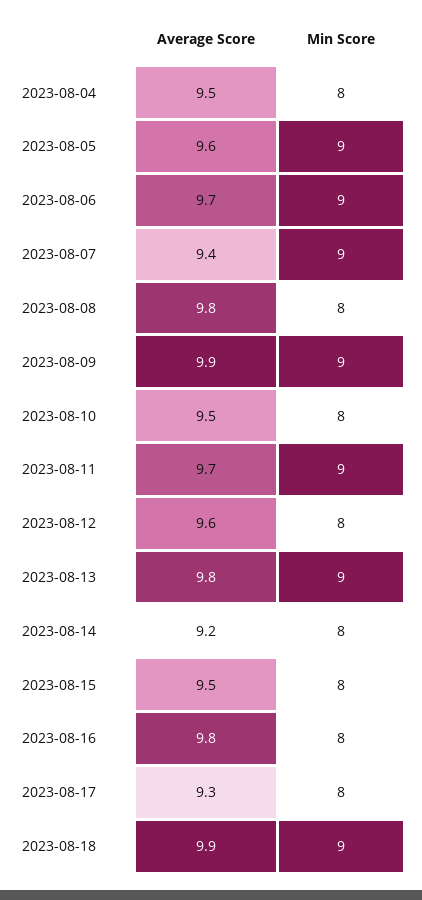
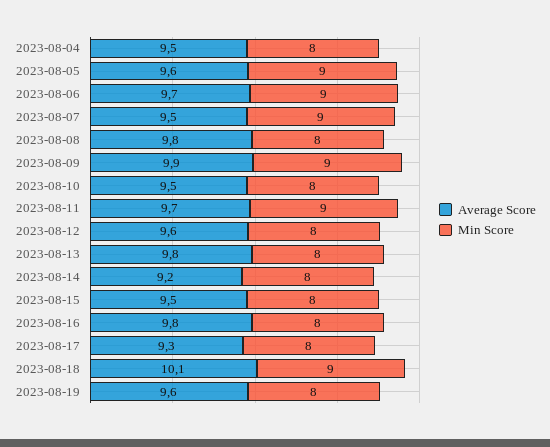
Average Score, 2023-08-07: 9.4 -> 9.5
Min Score, 2023-08-13: 9 -> 8
Average Score, 2023-08-18: 9.9 -> 10.1
Average Score, 2023-08-19: none -> 9.6
Min Score, 2023-08-19: none -> 8

